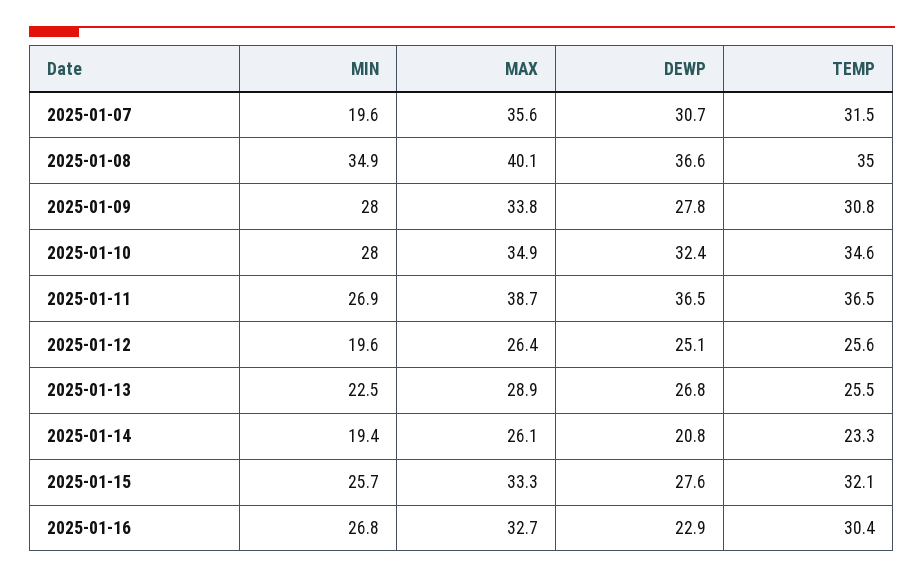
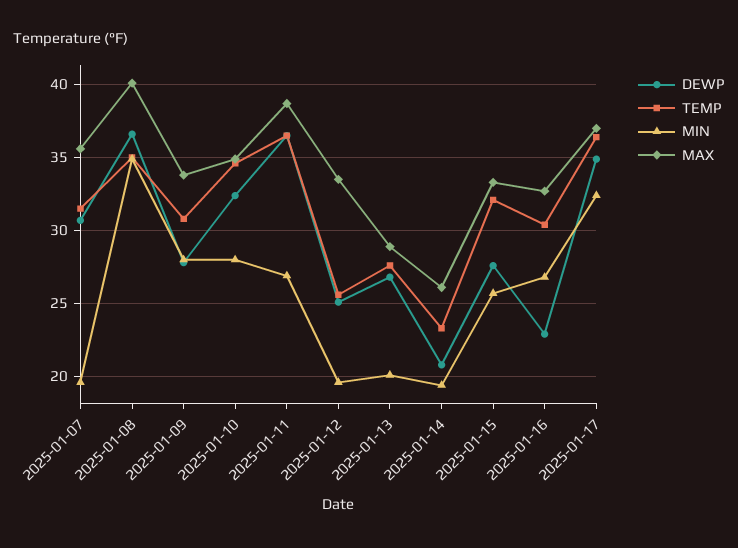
MAX, 2025-01-12: 26.4 -> 33.5
MIN, 2025-01-13: 22.5 -> 20
TEMP, 2025-01-13: 25.5 -> 27.5
DEWP, 2025-01-17: none -> 35
TEMP, 2025-01-17: none -> 36.5
MIN, 2025-01-17: none -> 32.5
MAX, 2025-01-17: none -> 37

